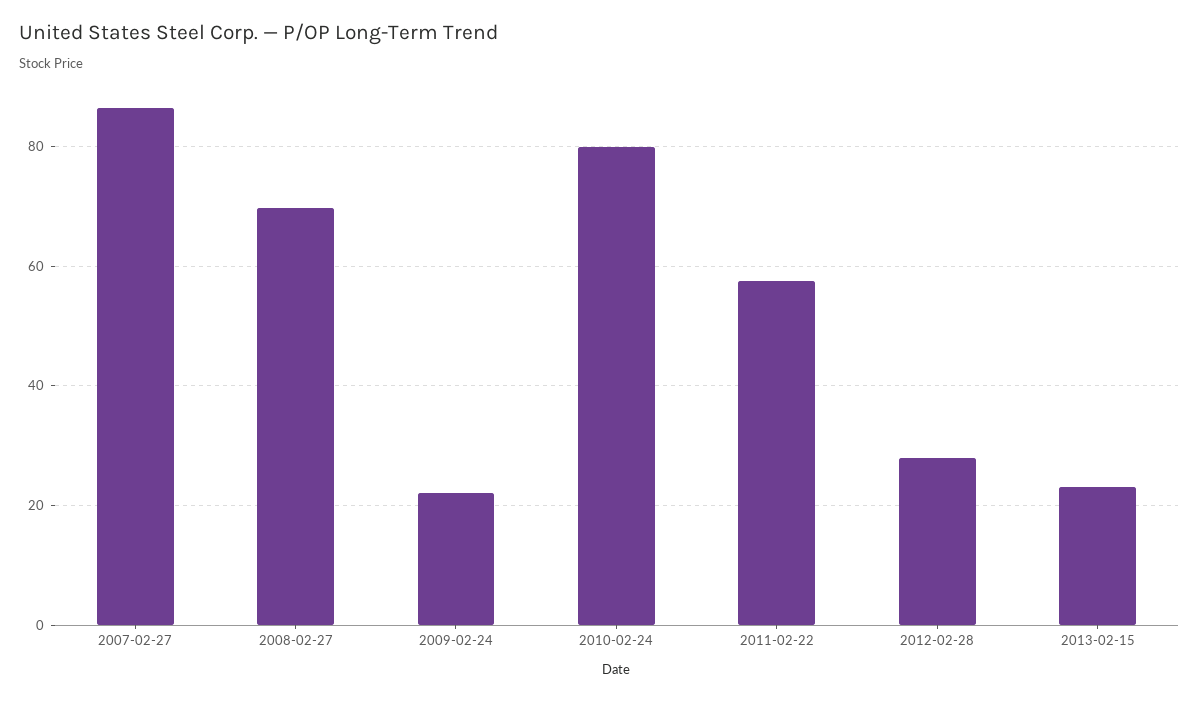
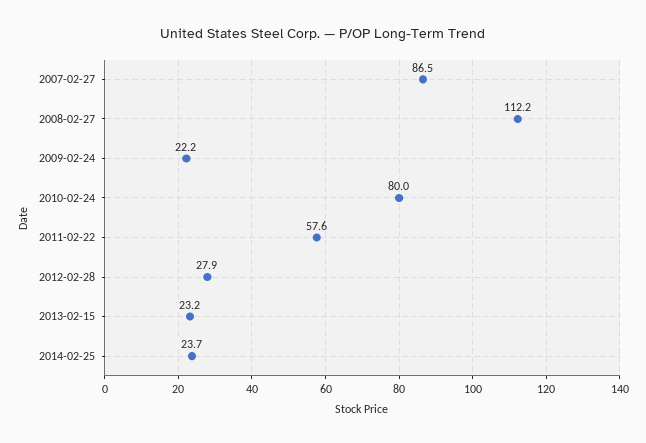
2008-02-27: 70 -> 112.2
2014-02-25: none -> 23.7

